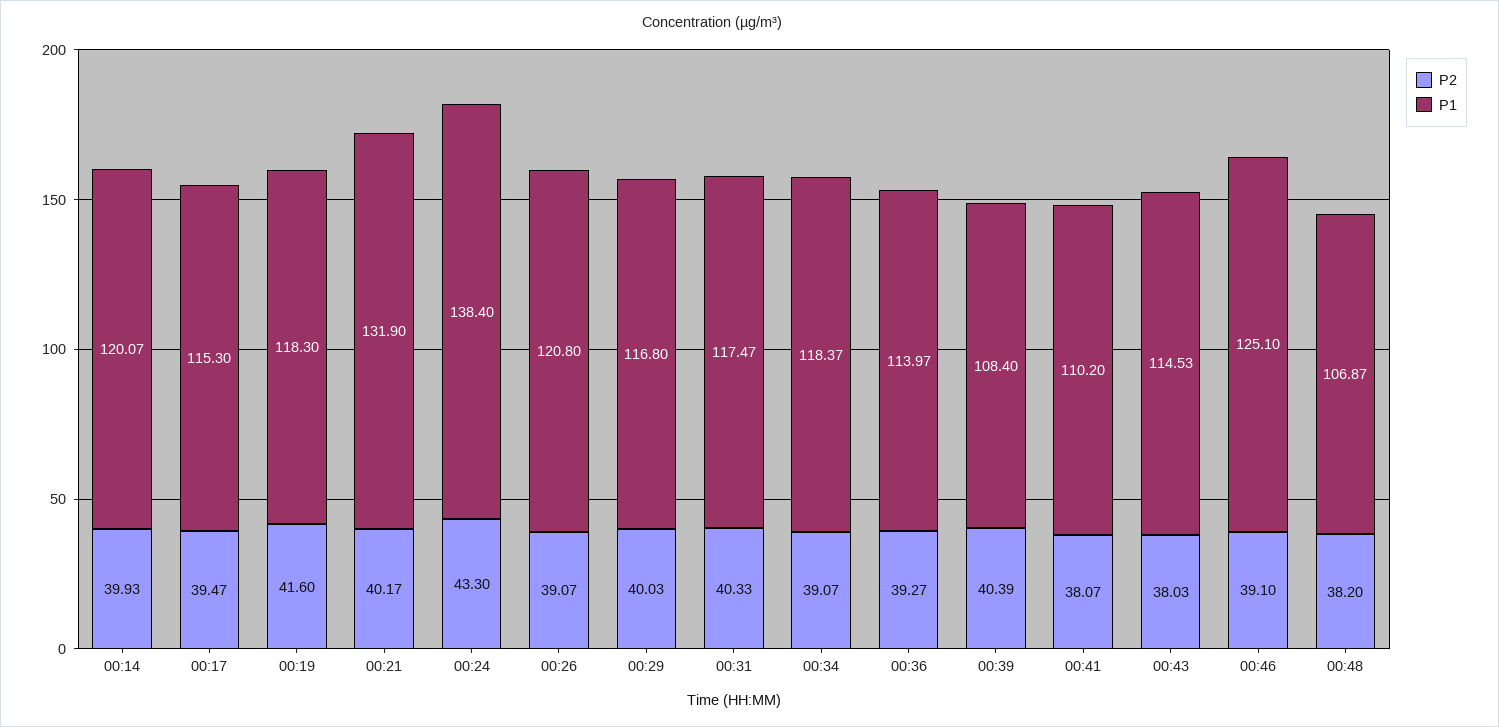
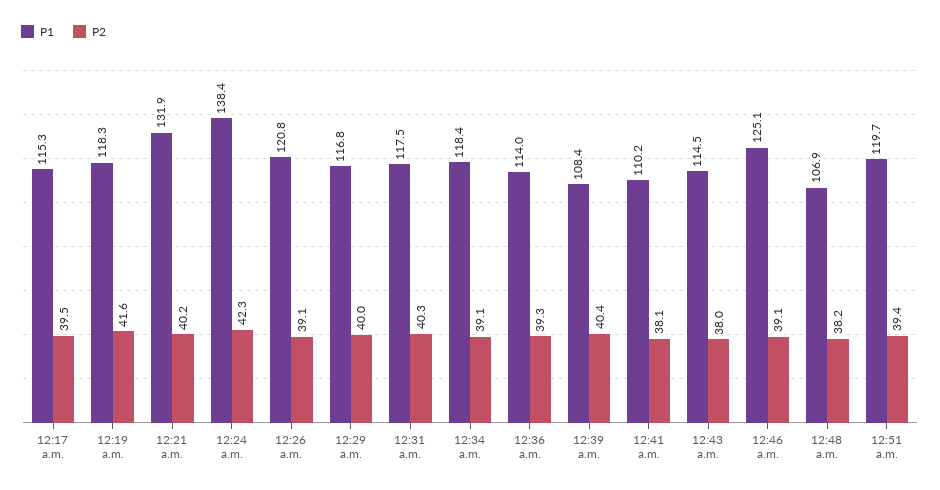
P2, 00:14: 39.93 -> none
P1, 00:14: 120.07 -> none
P2, 00:24: 43.3 -> 42.3
P1, 12:51 a.m.: none -> 119.7
P2, 12:51 a.m.: none -> 39.4

